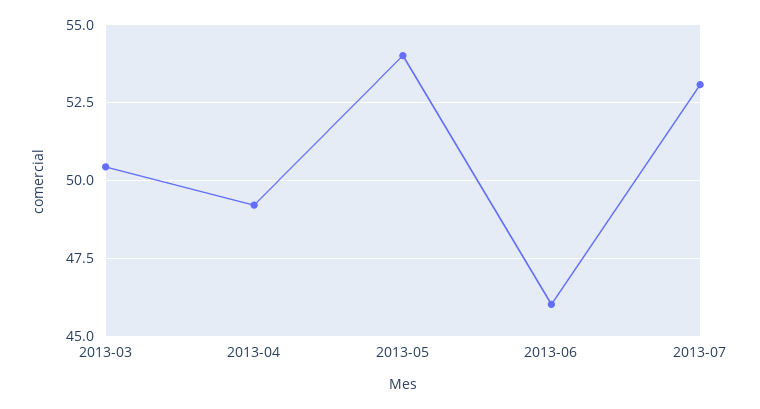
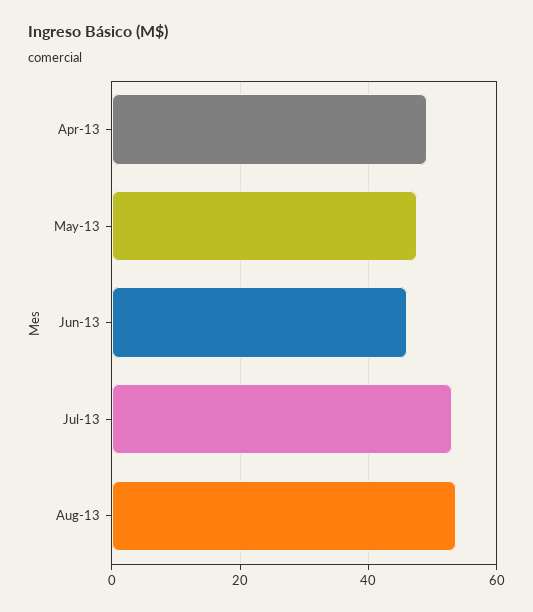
2013-03: 50.5 -> none
2013-05: 54 -> 48
Aug-13: none -> 54

